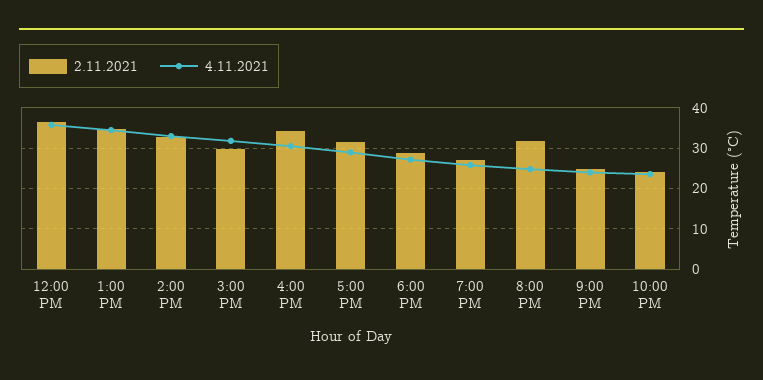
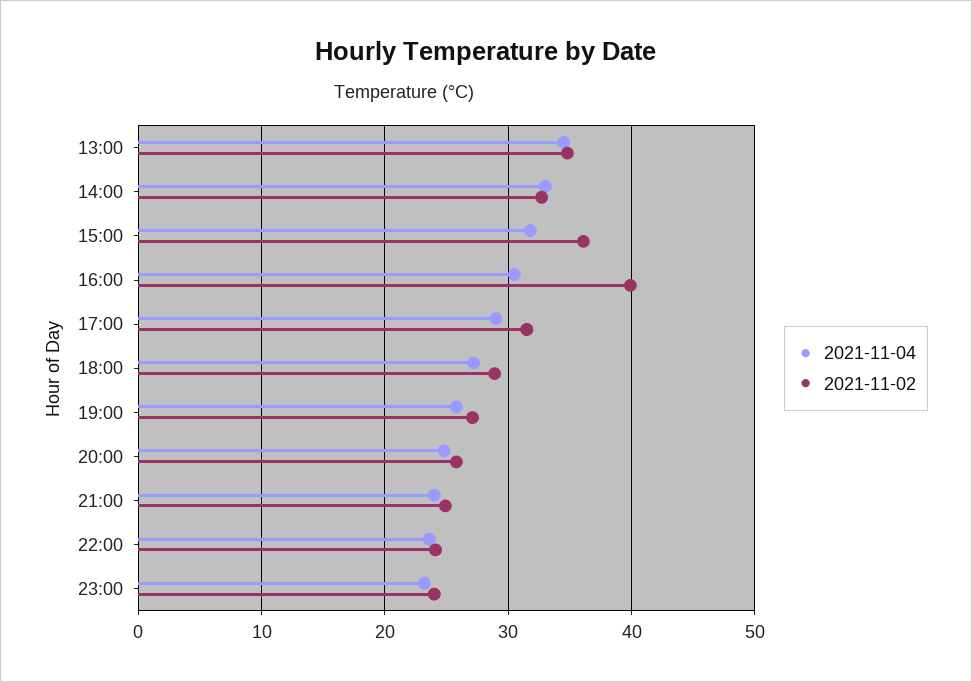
2.11.2021, 12:00 PM: 36 -> none
4.11.2021, 12:00 PM: 36 -> none
2.11.2021, 3:00 PM: 30 -> 36
2.11.2021, 4:00 PM: 34 -> 40
2.11.2021, 8:00 PM: 32 -> 26
4.11.2021, 23:00: none -> 23
2.11.2021, 23:00: none -> 24

